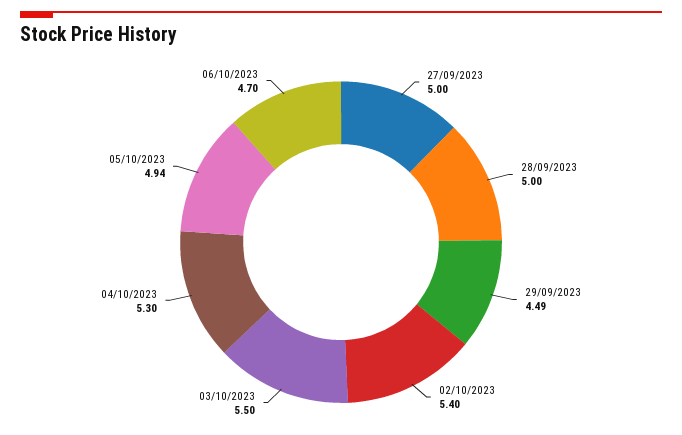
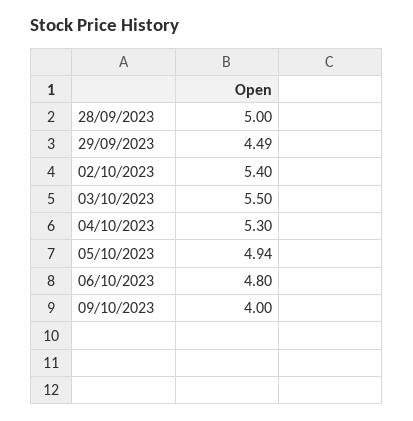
27/09/2023: 5 -> none
06/10/2023: 4.7 -> 4.8
09/10/2023: none -> 4

